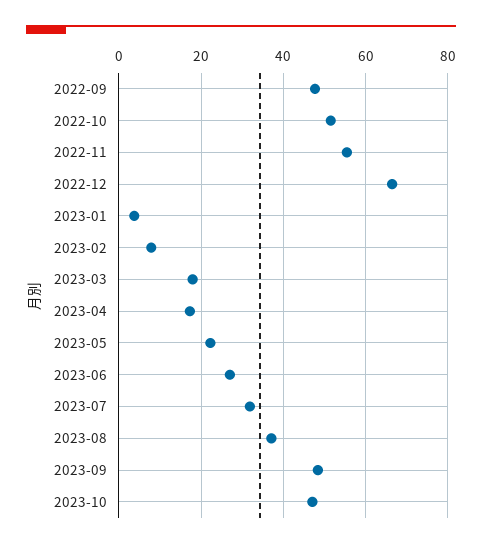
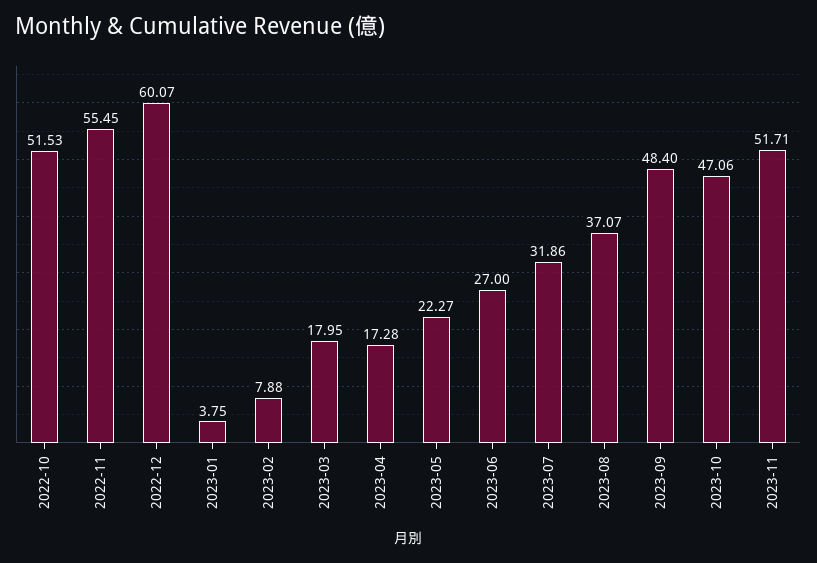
2022-09: 48 -> none
2022-12: 66 -> 60.07
2023-11: none -> 51.71

